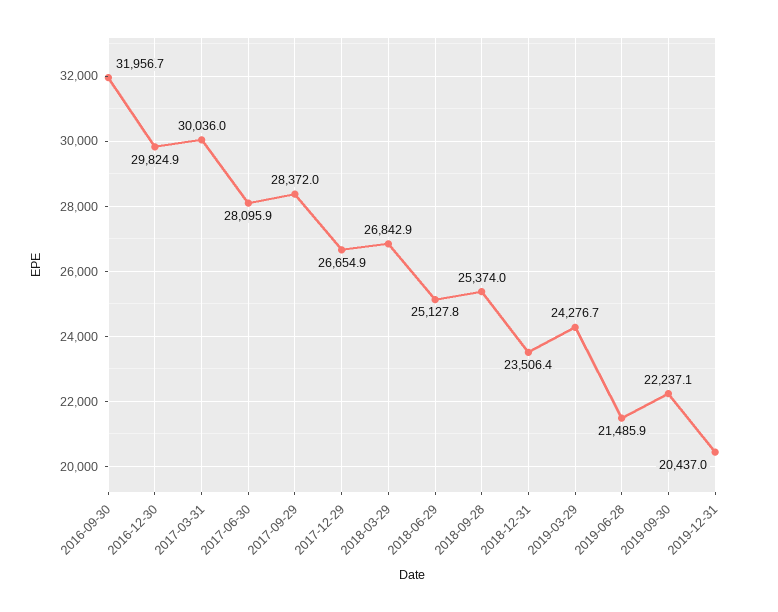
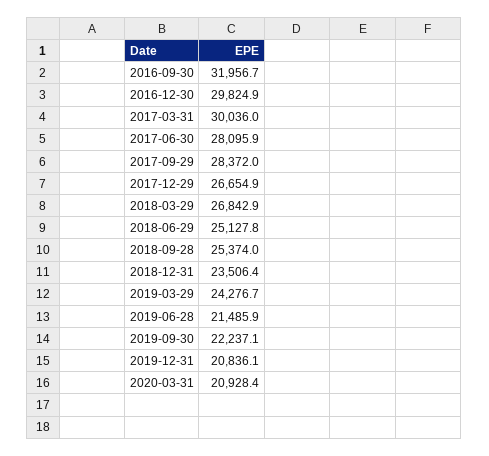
2019-12-31: 20437 -> 20836.1
2020-03-31: none -> 20928.4

